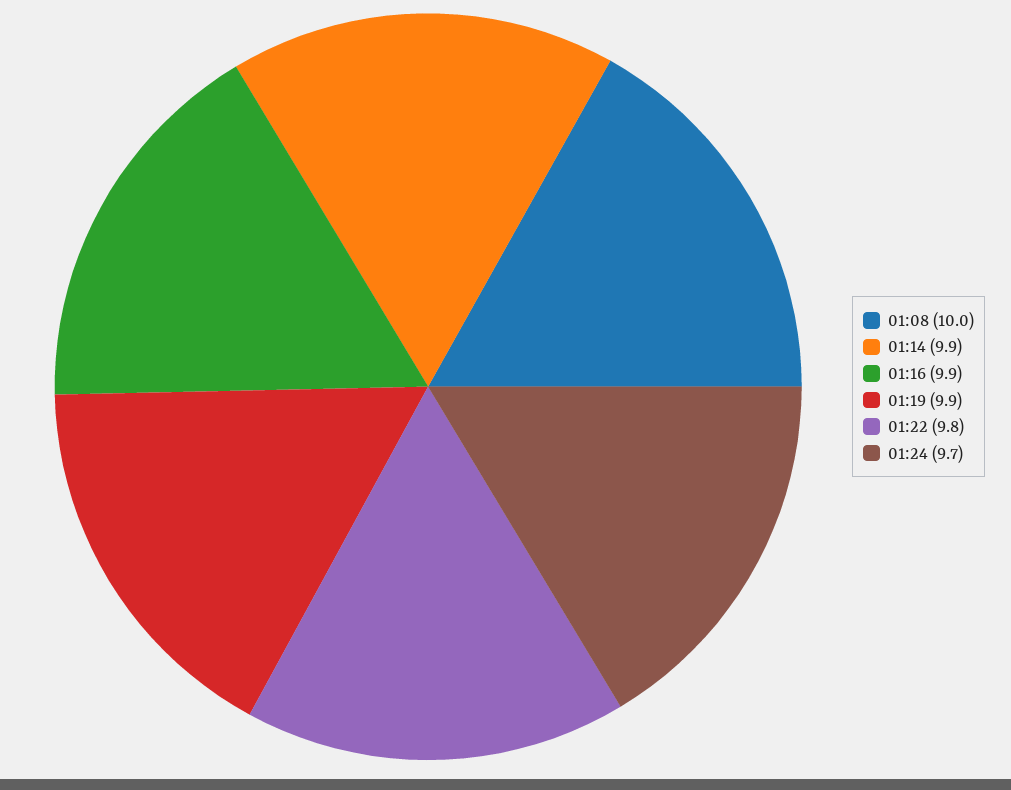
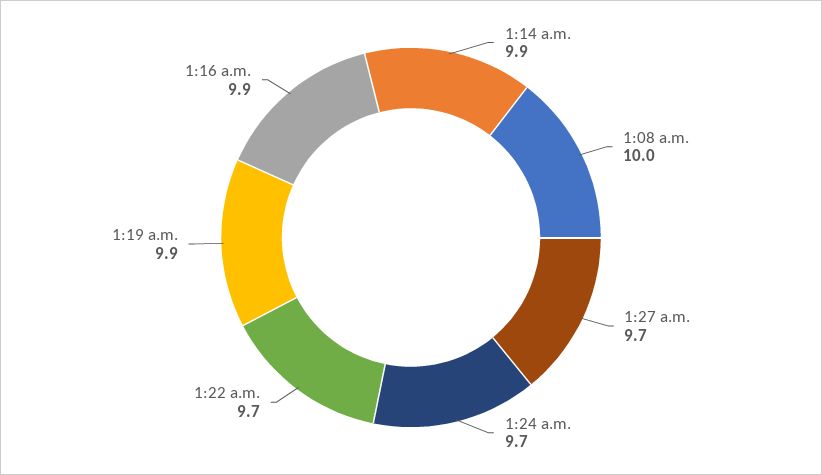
01:22: 9.8 -> 9.7
1:27 a.m.: none -> 9.7

